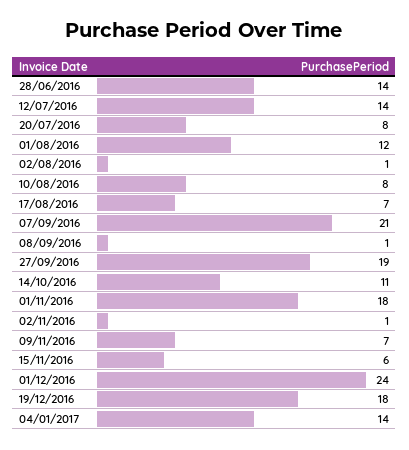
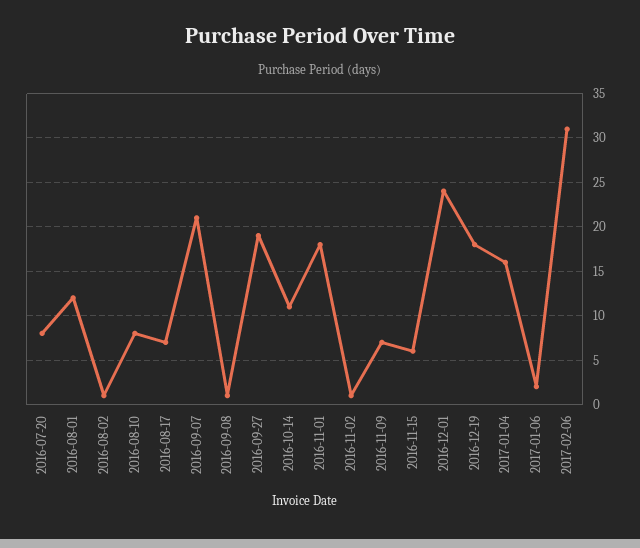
28/06/2016: 14 -> none
12/07/2016: 14 -> none
04/01/2017: 14 -> 16
2017-01-06: none -> 2
2017-02-06: none -> 31

